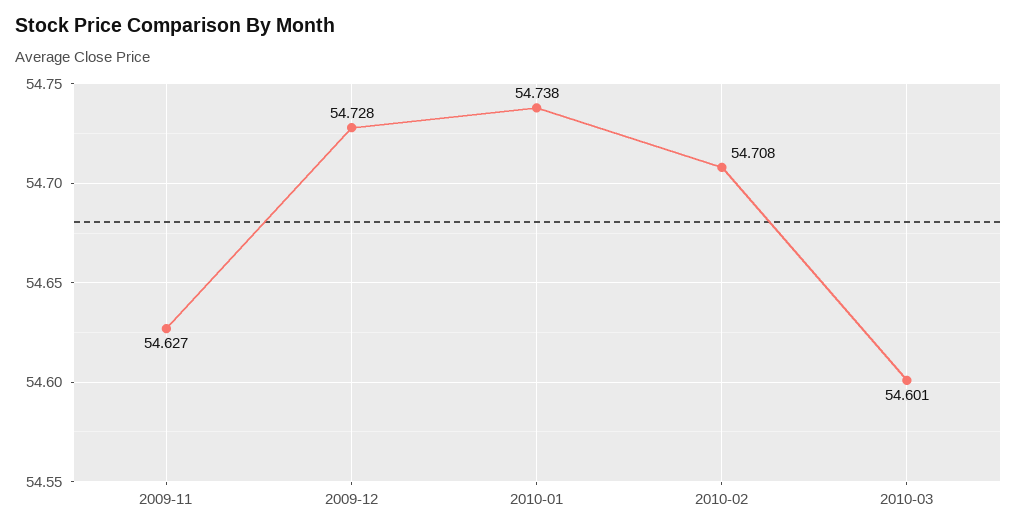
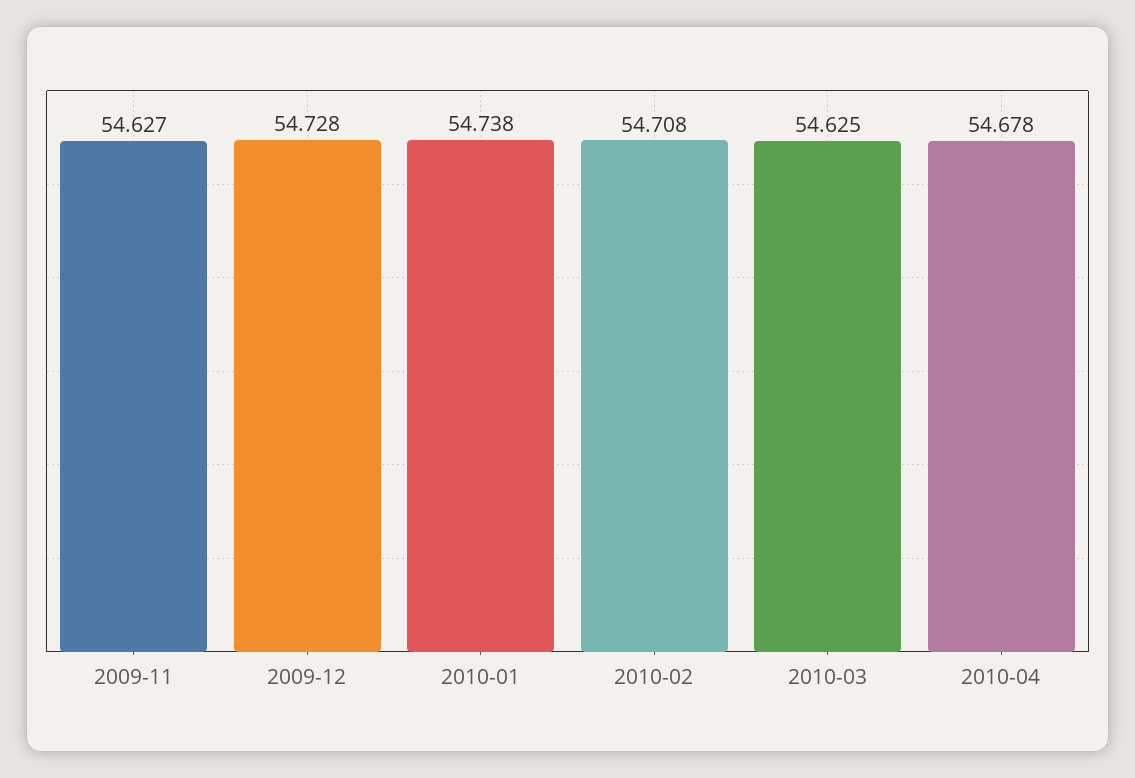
2010-03: 54.601 -> 54.625
2010-04: none -> 54.678

